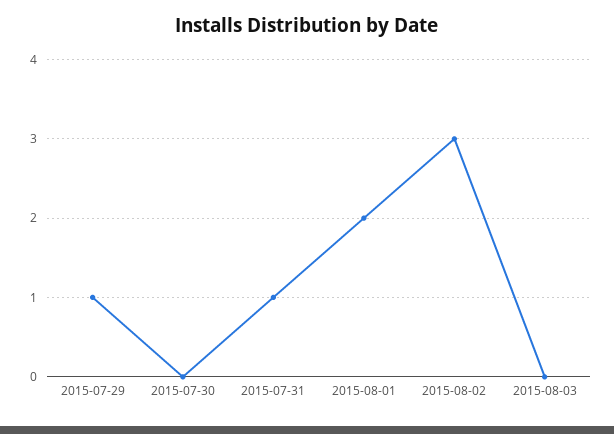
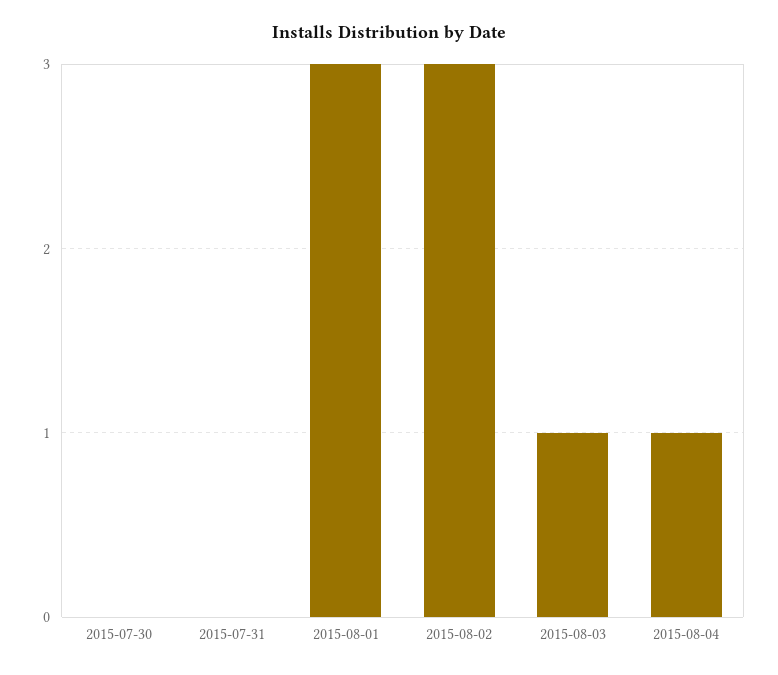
2015-07-29: 1 -> none
2015-07-31: 1 -> 0
2015-08-01: 2 -> 3
2015-08-03: 0 -> 1
2015-08-04: none -> 1

